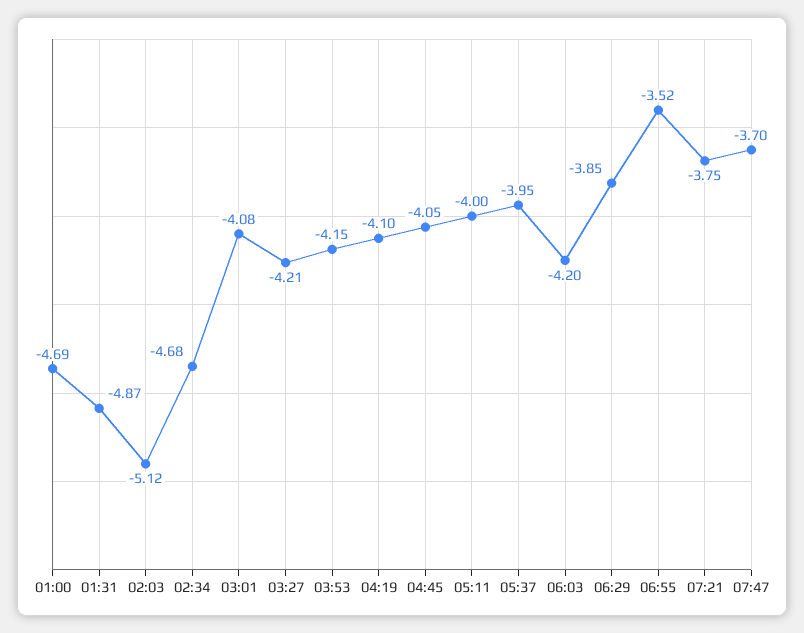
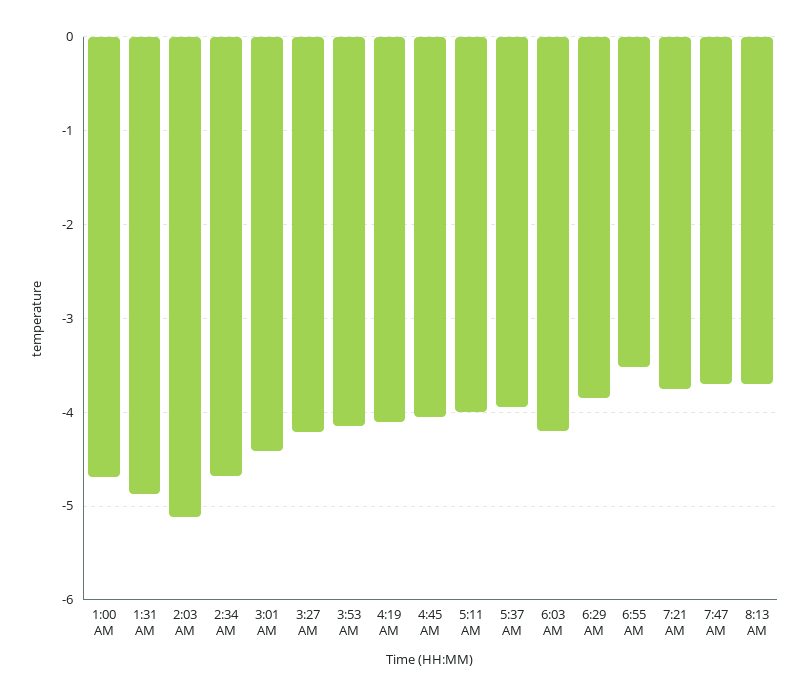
03:01: -4.08 -> -4.4
8:13 AM: none -> -3.7

